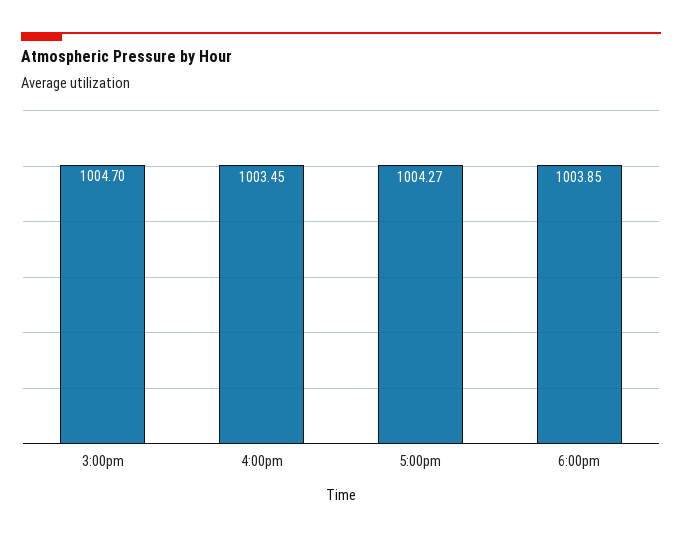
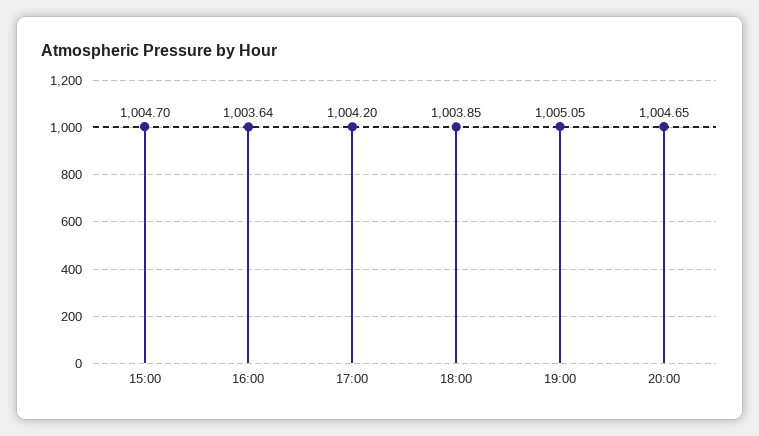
4:00pm: 1003.45 -> 1003.64
5:00pm: 1004.27 -> 1004.2
19:00: none -> 1005.05
20:00: none -> 1004.65

